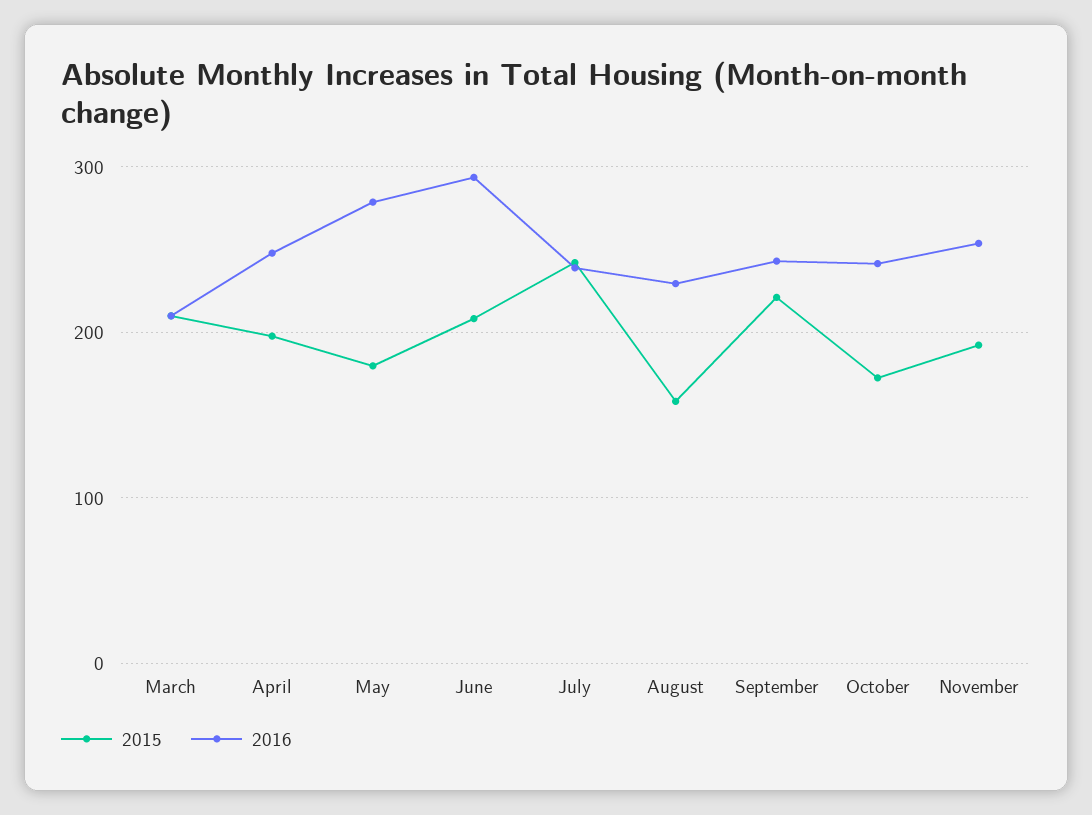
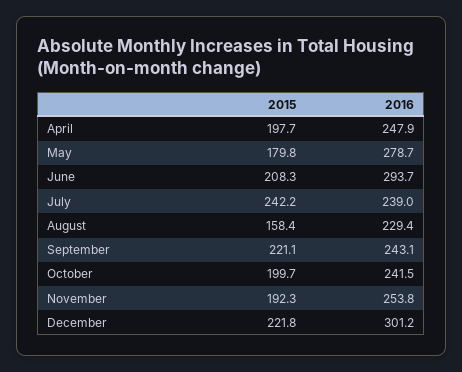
2015, March: 210 -> none
2016, March: 210 -> none
2015, October: 170 -> 199.7
2015, December: none -> 221.8
2016, December: none -> 301.2

